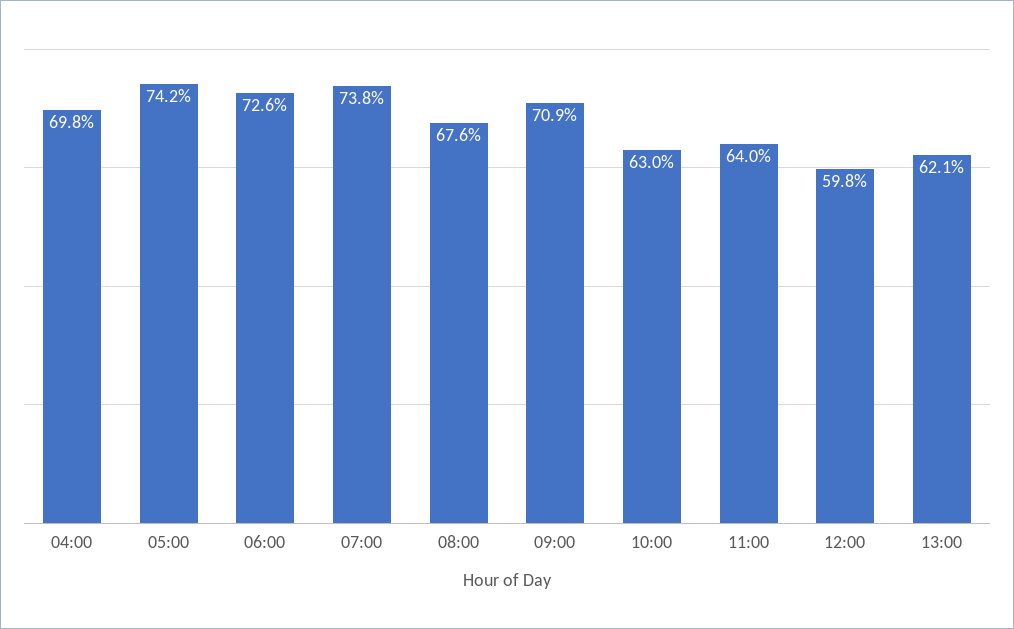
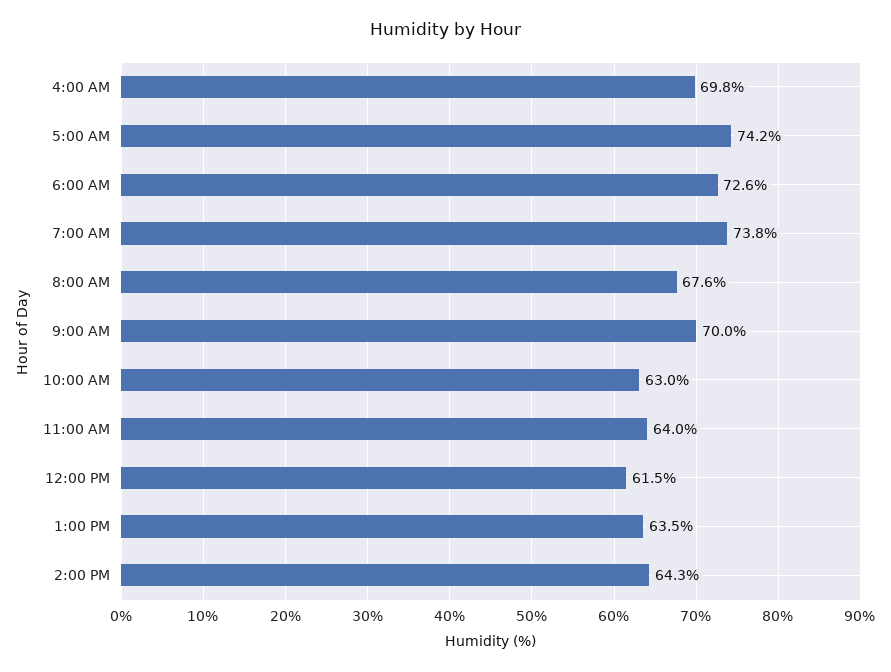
09:00: 70.9 -> 70
12:00: 59.8 -> 61.5
13:00: 62.1 -> 63.5
2:00 PM: none -> 64.3

